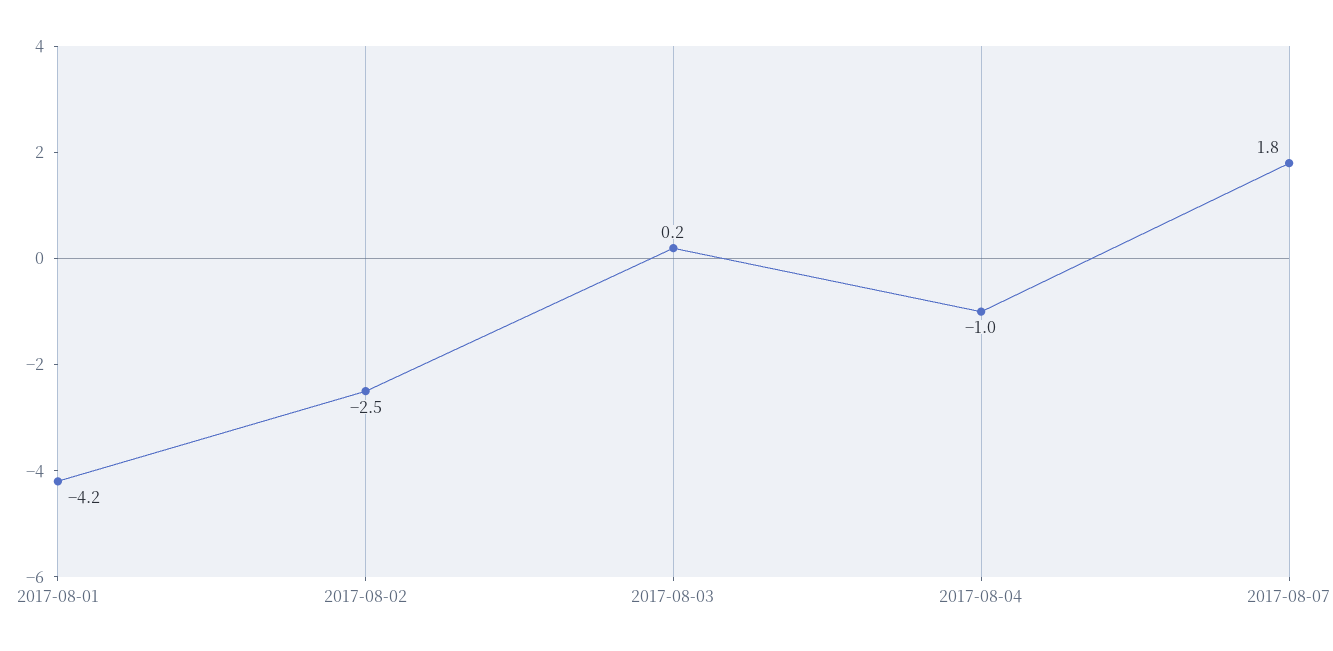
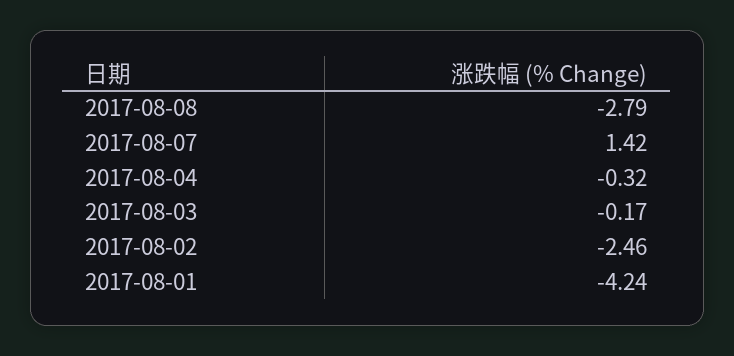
2017-08-03: 0.2 -> -0.17
2017-08-04: -1 -> -0.32
2017-08-07: 1.8 -> 1.42
2017-08-08: none -> -2.79

